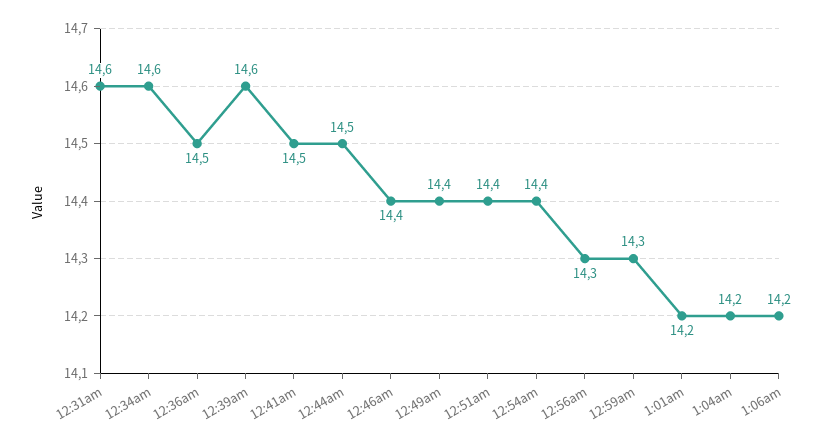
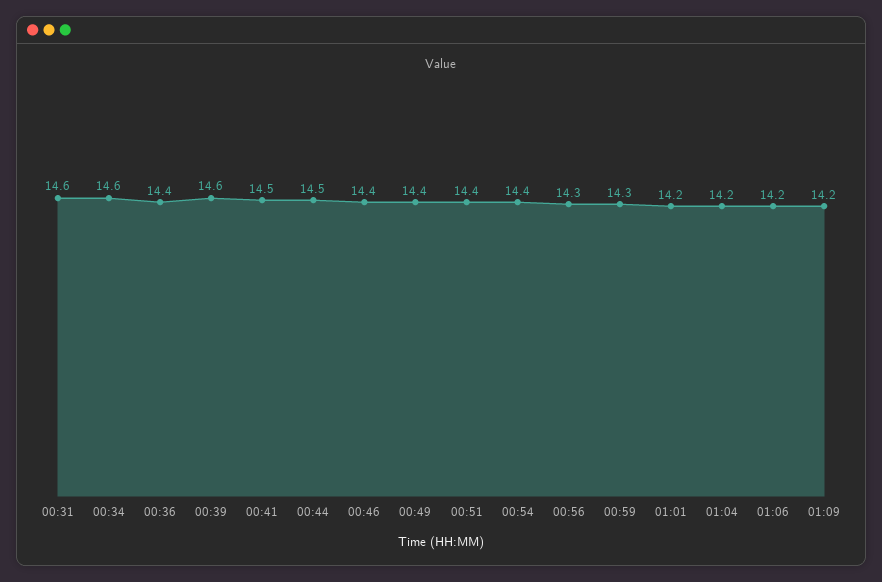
12:36am: 14.5 -> 14.4
01:09: none -> 14.2

